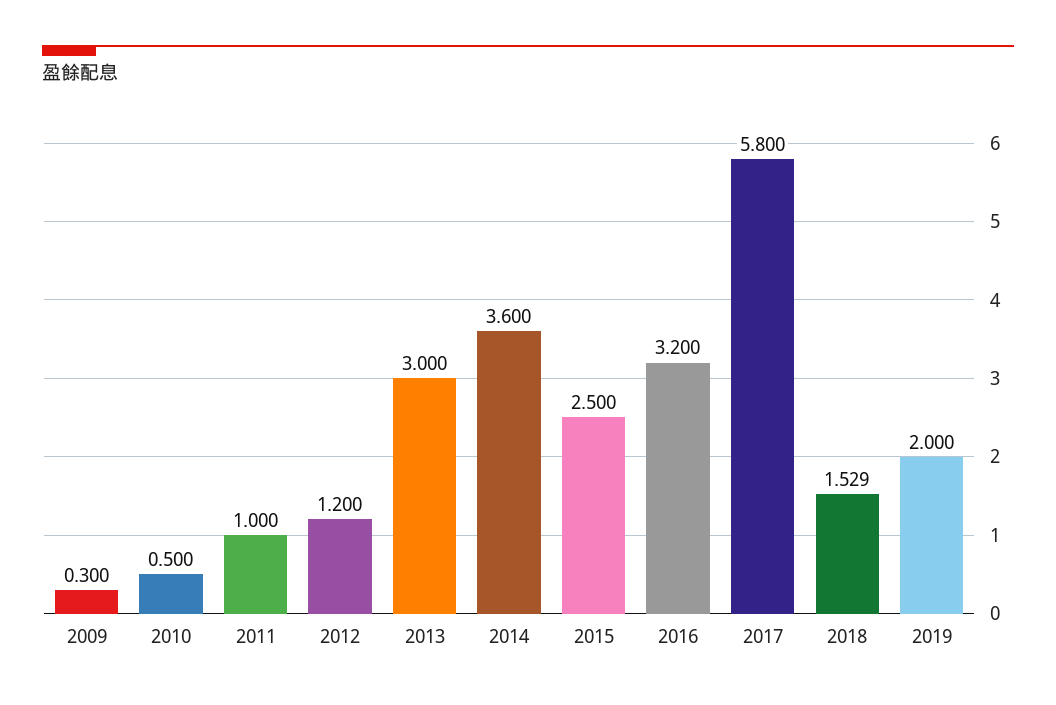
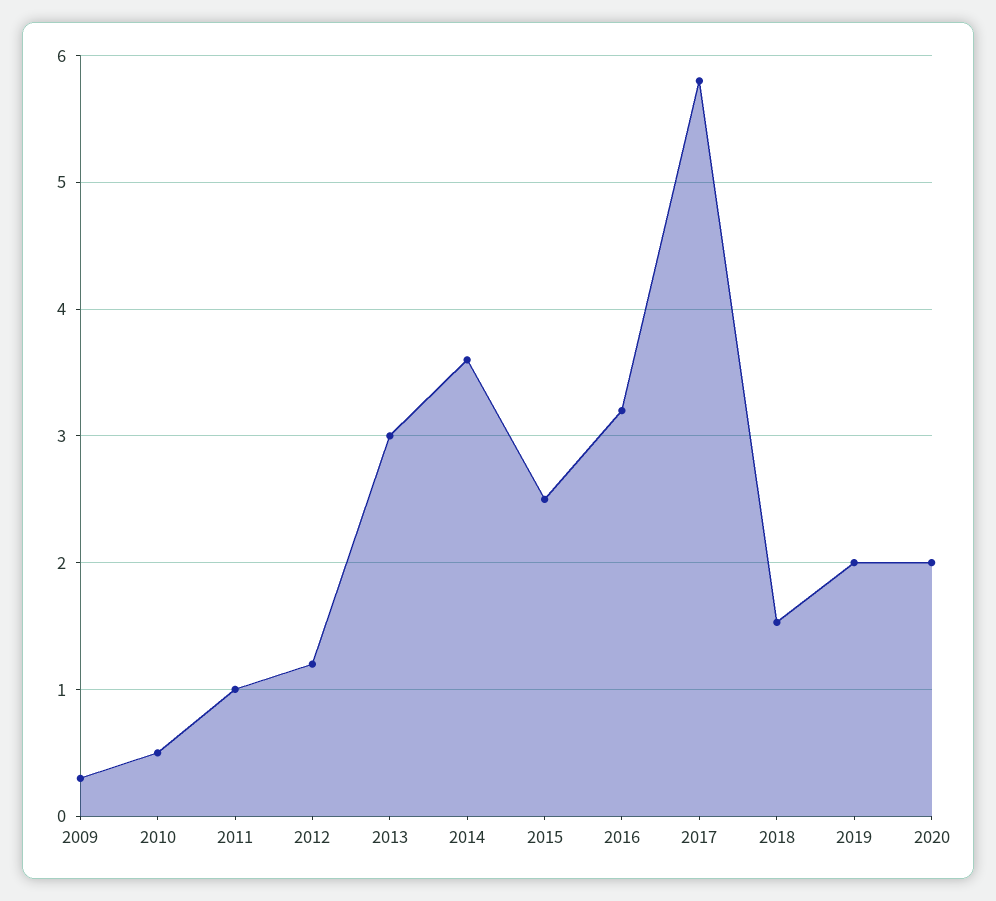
2020: none -> 2

